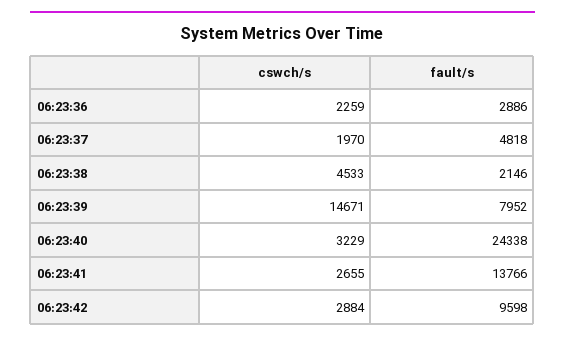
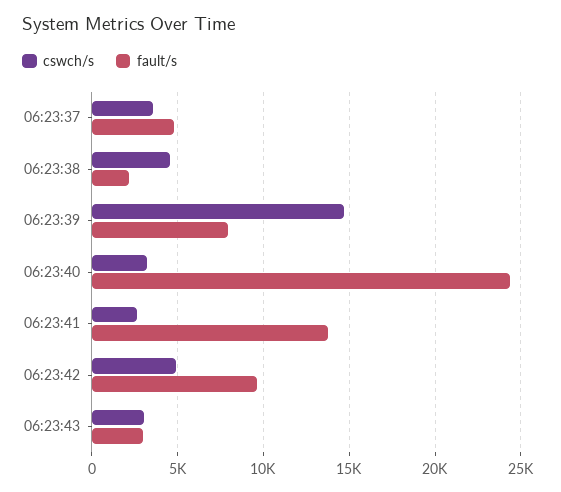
cswch/s, 06:23:36: 2259 -> none
fault/s, 06:23:36: 2886 -> none
cswch/s, 06:23:37: 1970 -> 3500
cswch/s, 06:23:42: 2884 -> 5000
cswch/s, 06:23:43: none -> 3000
fault/s, 06:23:43: none -> 3000

